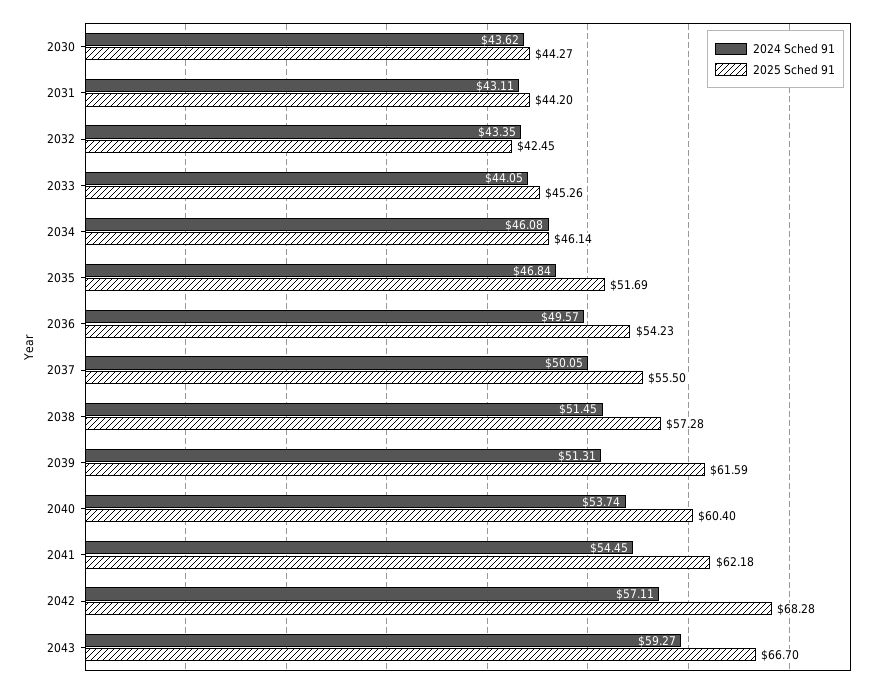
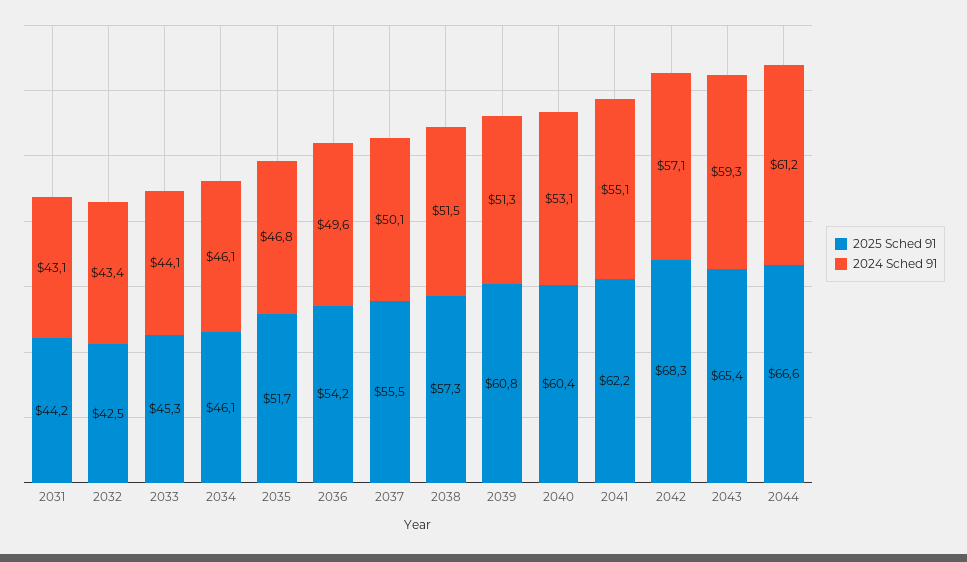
2024 Sched 91, 2030: 43.62 -> none
2025 Sched 91, 2030: 44.27 -> none
2025 Sched 91, 2039: 61.59 -> 60.8
2024 Sched 91, 2040: 53.74 -> 53.1
2024 Sched 91, 2041: 54.45 -> 55.1
2025 Sched 91, 2043: 66.7 -> 65.4
2025 Sched 91, 2044: none -> 66.6
2024 Sched 91, 2044: none -> 61.2

